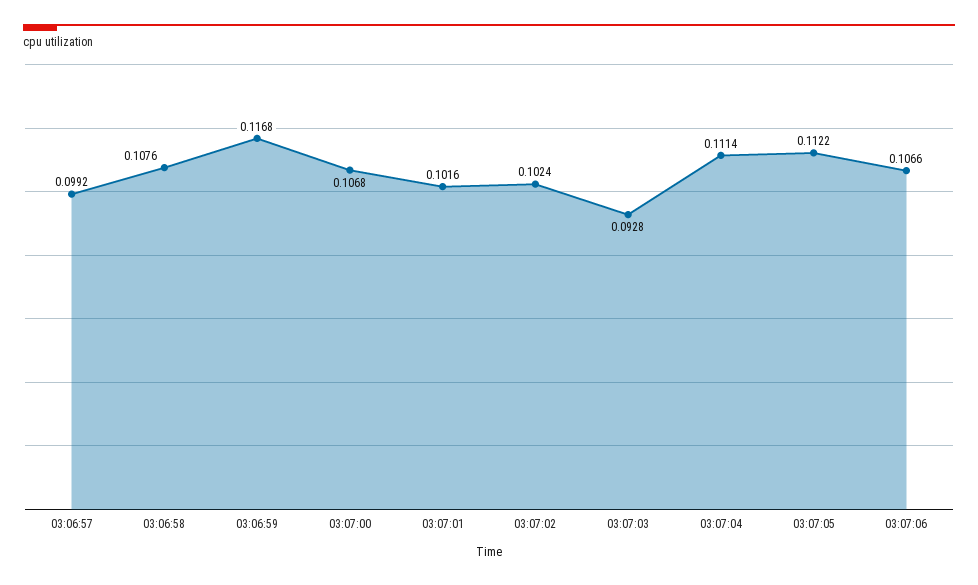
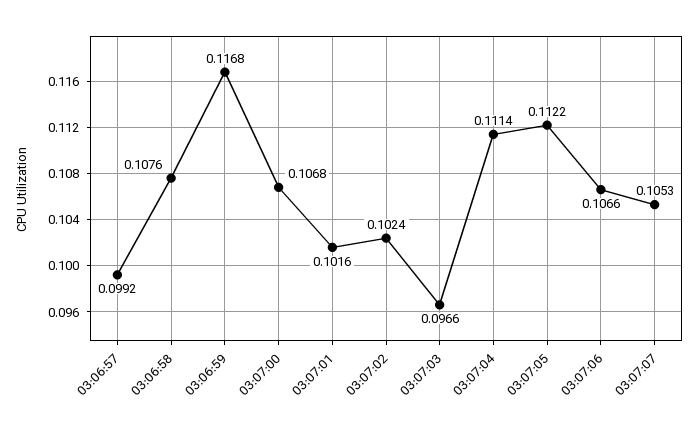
03:07:03: 0.0928 -> 0.0966
03:07:07: none -> 0.1053

